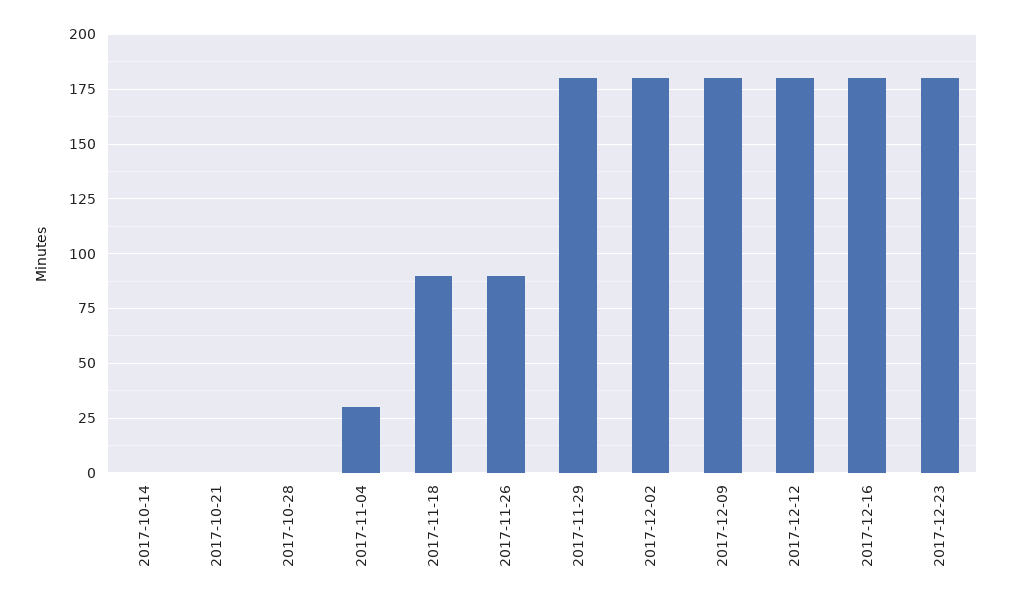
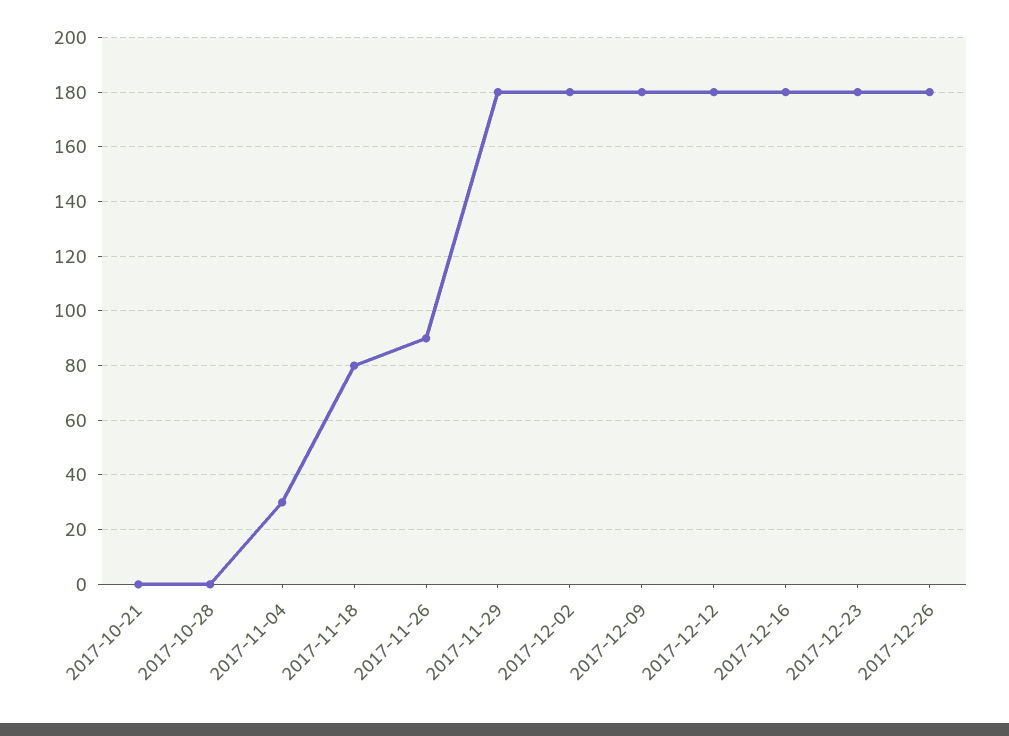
2017-10-14: 0 -> none
2017-11-18: 90 -> 80
2017-12-26: none -> 180

